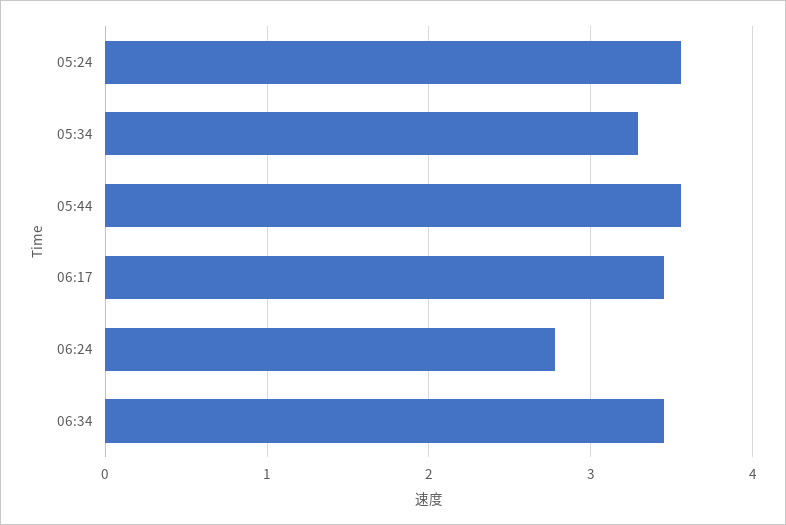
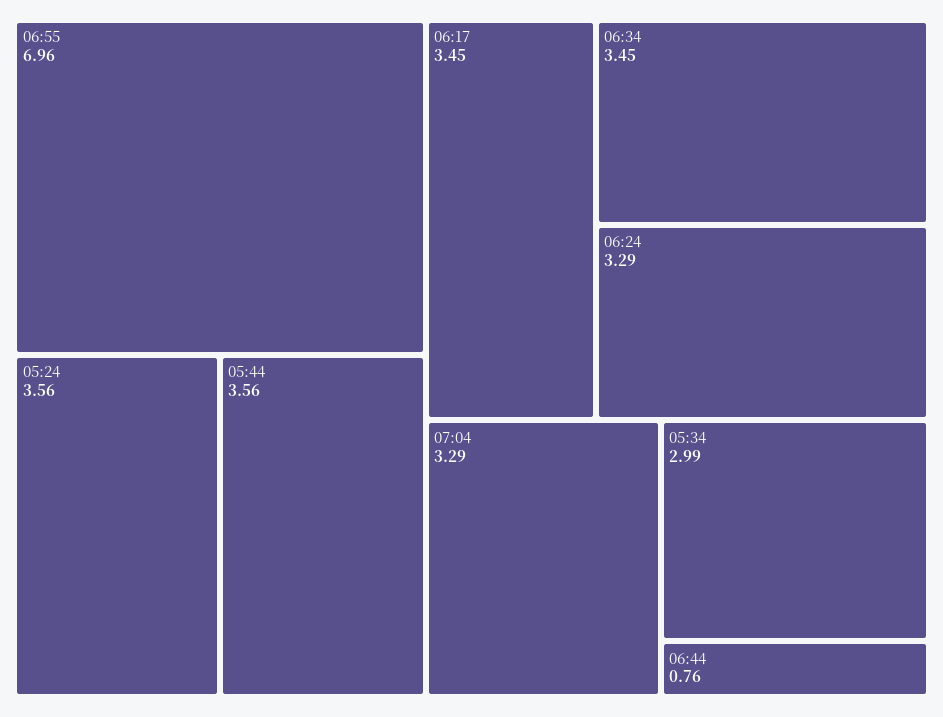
05:34: 3.3 -> 2.99
06:24: 2.8 -> 3.29
06:55: none -> 6.96
07:04: none -> 3.29
06:44: none -> 0.76

